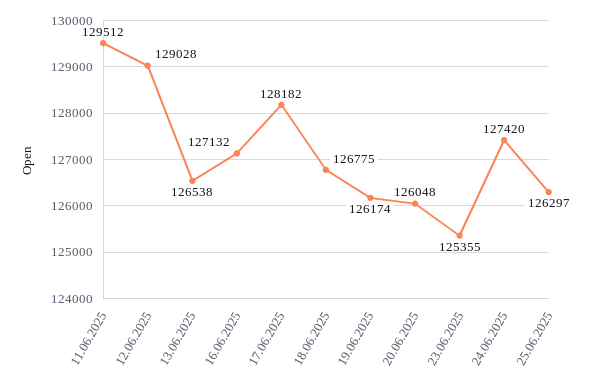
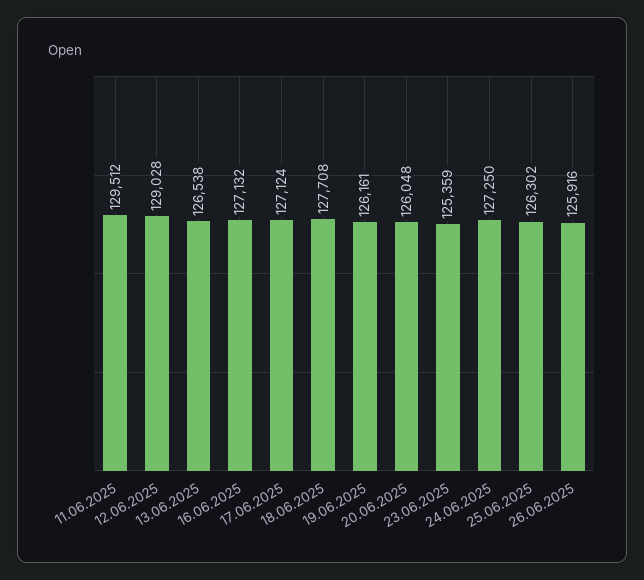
17.06.2025: 128182 -> 127124
18.06.2025: 126775 -> 127708
19.06.2025: 126174 -> 126161
23.06.2025: 125355 -> 125359
24.06.2025: 127420 -> 127250
25.06.2025: 126297 -> 126302
26.06.2025: none -> 125916

